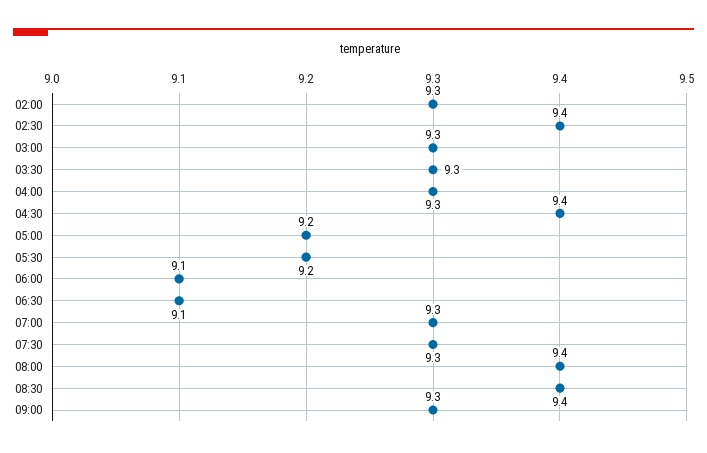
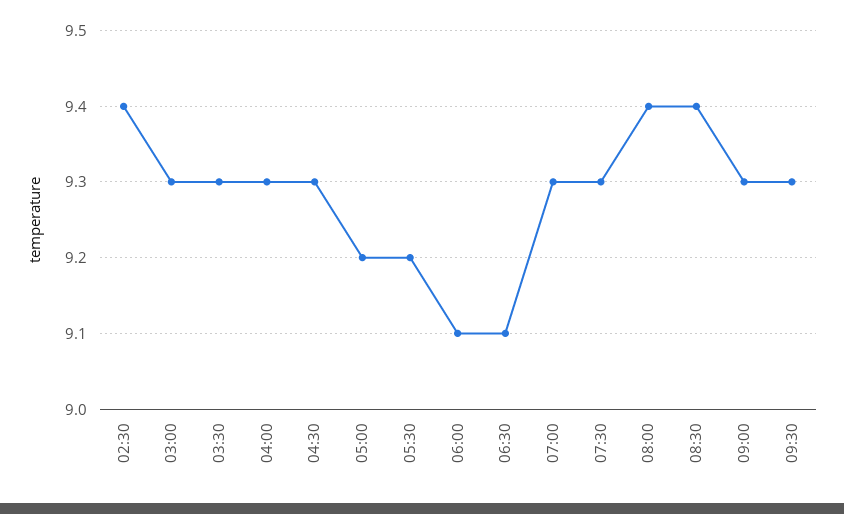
02:00: 9.3 -> none
04:30: 9.4 -> 9.3
09:30: none -> 9.3

